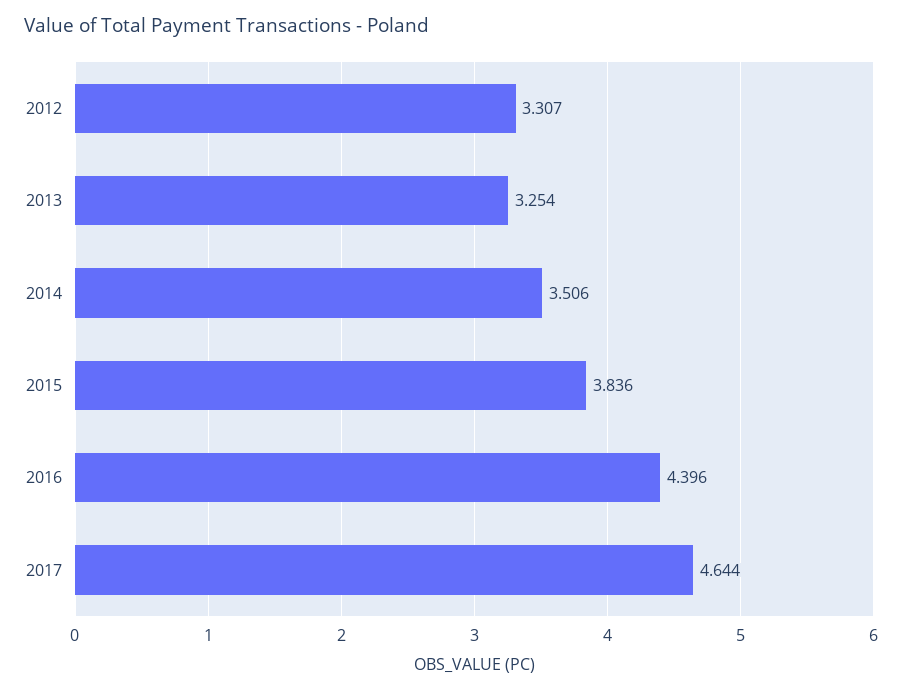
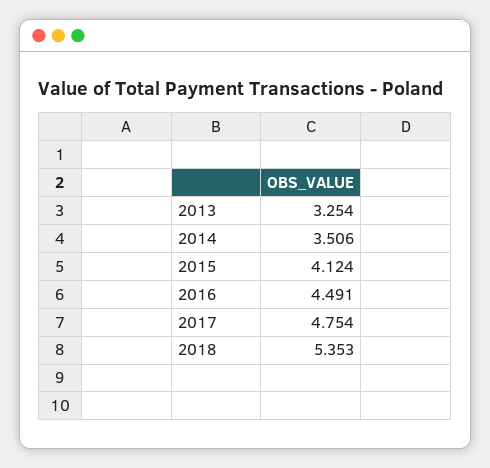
2012: 3.307 -> none
2015: 3.836 -> 4.124
2016: 4.396 -> 4.491
2017: 4.644 -> 4.754
2018: none -> 5.353

